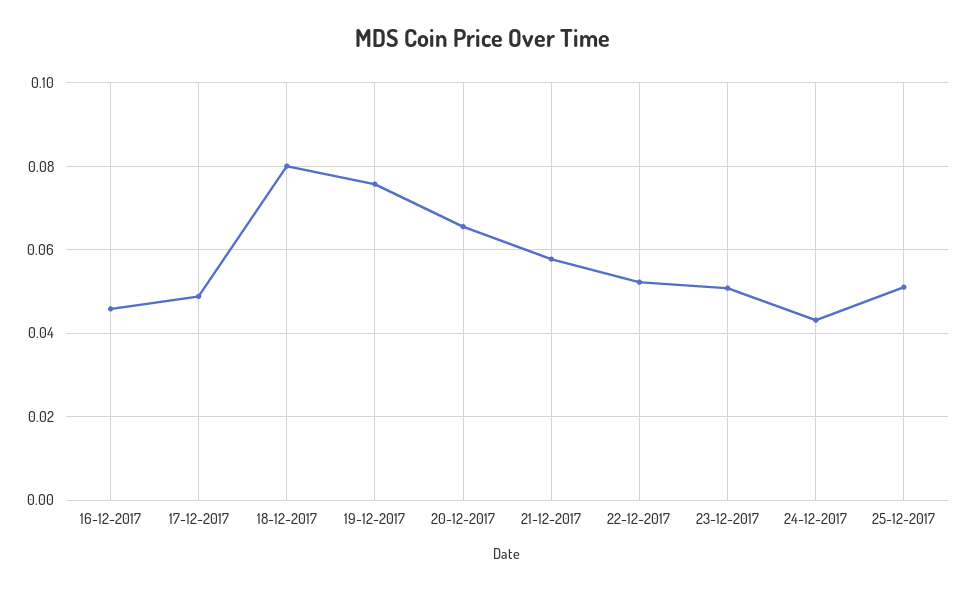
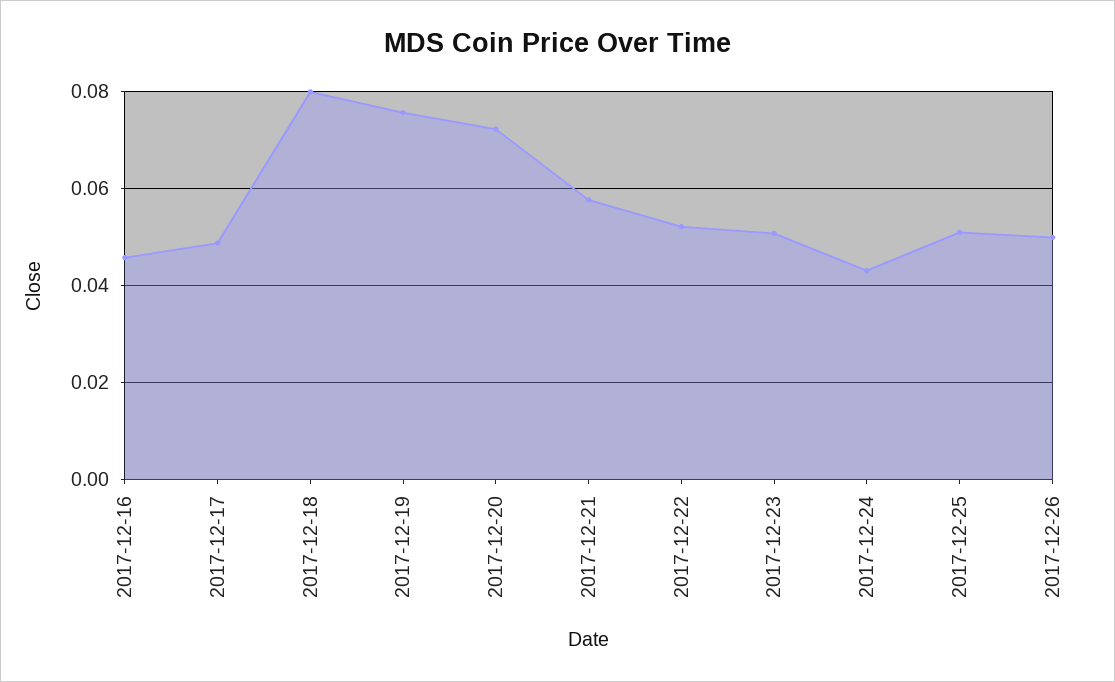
20-12-2017: 0.066 -> 0.072
2017-12-26: none -> 0.05

